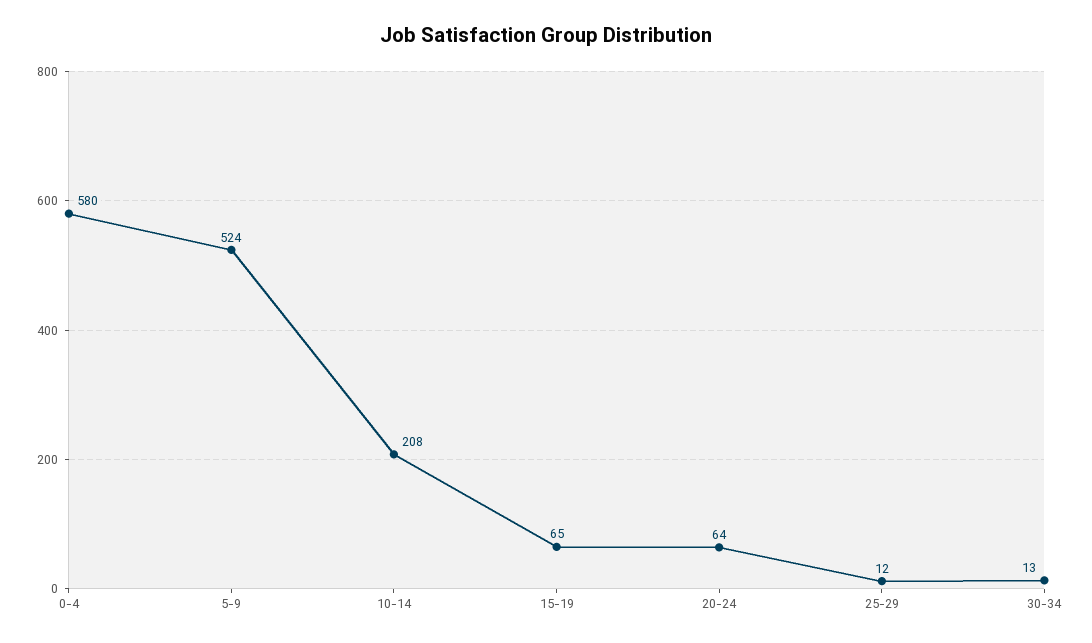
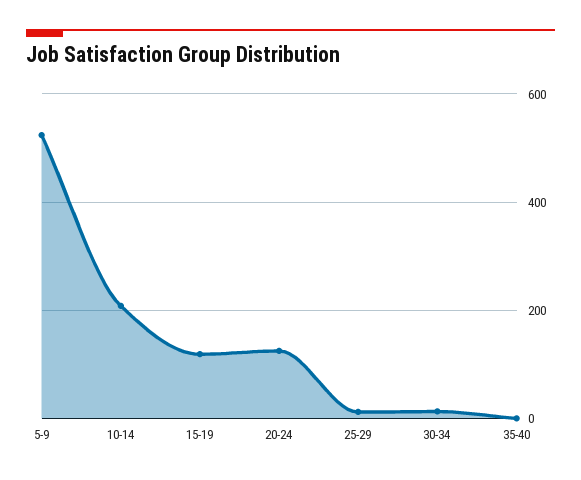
0-4: 580 -> none
15-19: 65 -> 120
20-24: 64 -> 120
35-40: none -> 0

